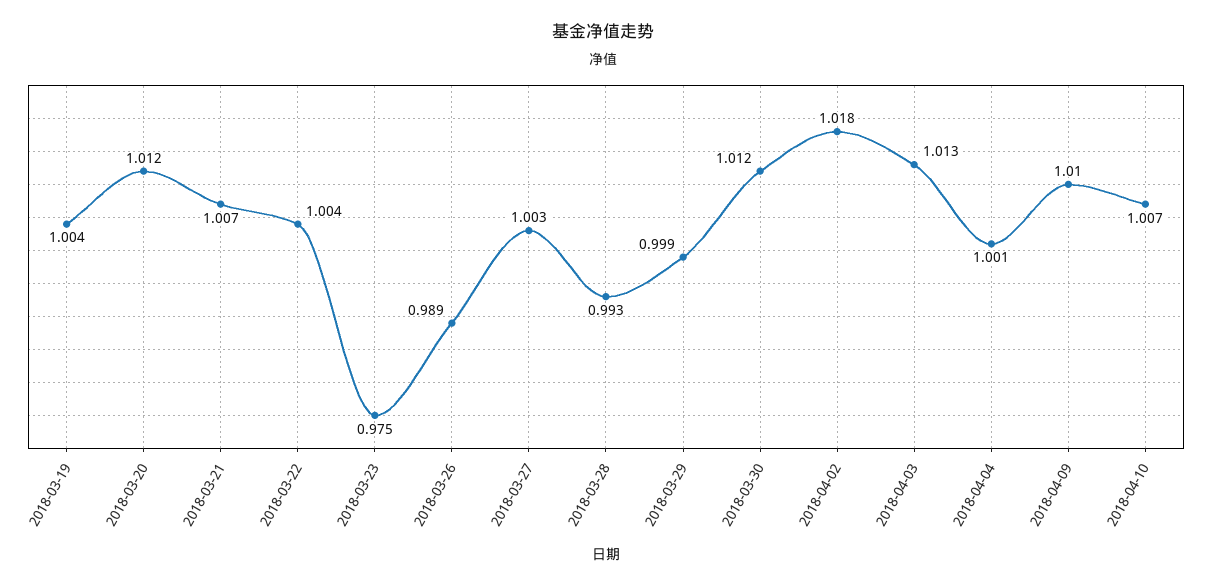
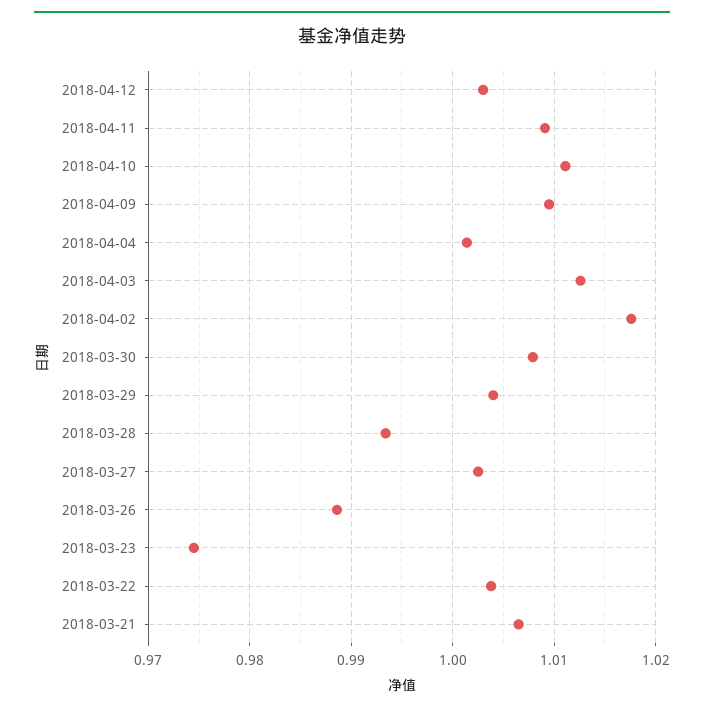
2018-03-19: 1.004 -> none
2018-03-20: 1.012 -> none
2018-03-29: 0.999 -> 1.004
2018-03-30: 1.012 -> 1.008
2018-04-10: 1.007 -> 1.011
2018-04-12: none -> 1.003
2018-04-11: none -> 1.009

